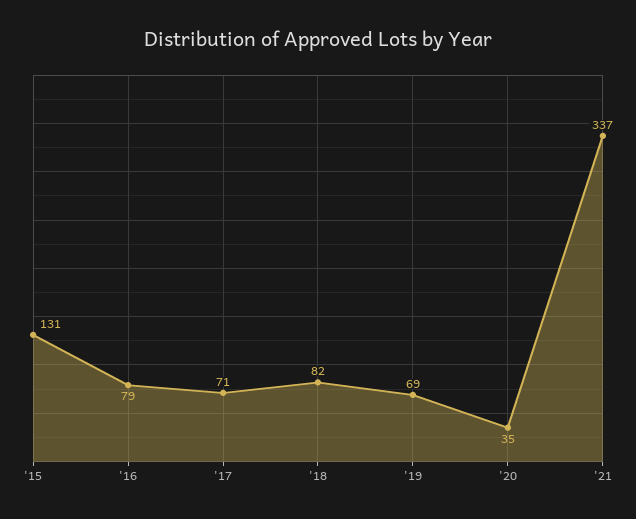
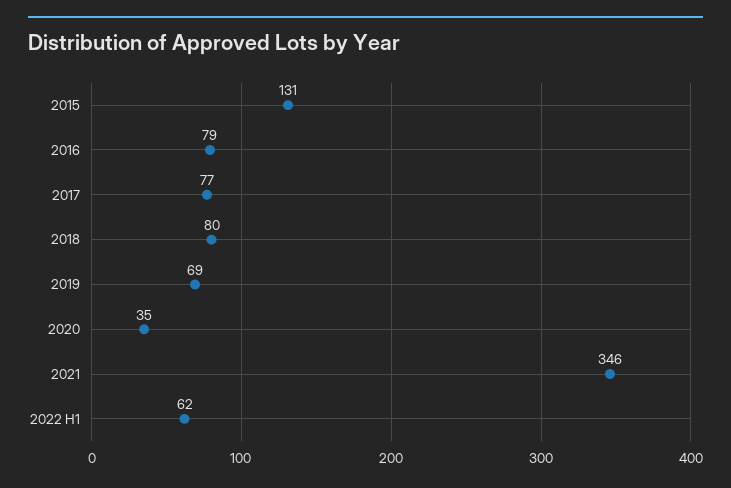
'17: 71 -> 77
'18: 82 -> 80
'21: 337 -> 346
2022 H1: none -> 62

